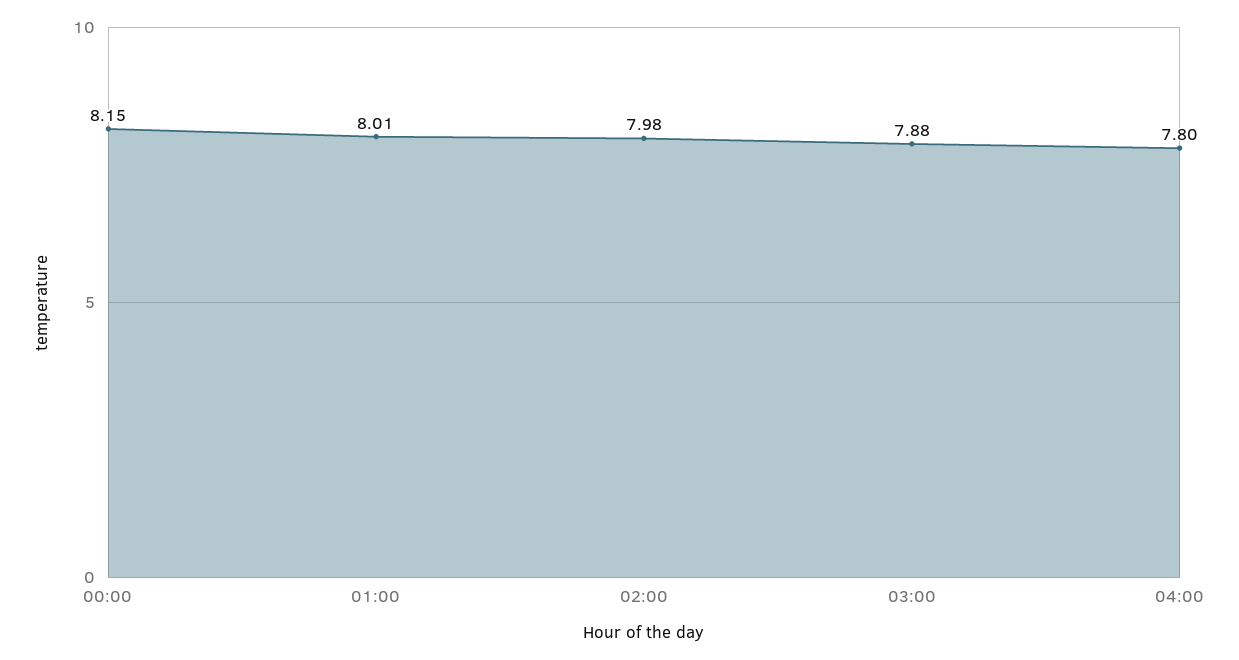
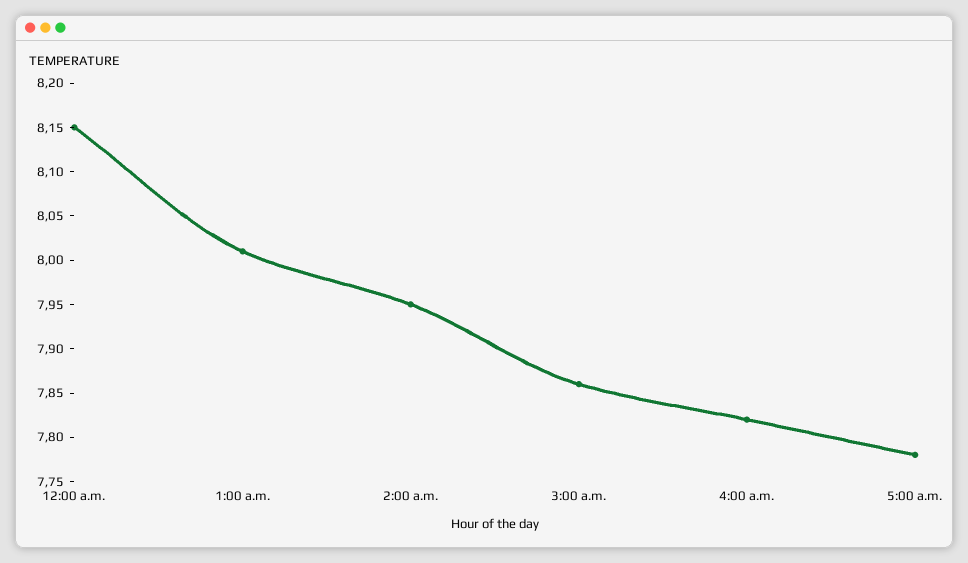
02:00: 7.98 -> 7.95
03:00: 7.88 -> 7.86
04:00: 7.8 -> 7.82
5:00 a.m.: none -> 7.78

